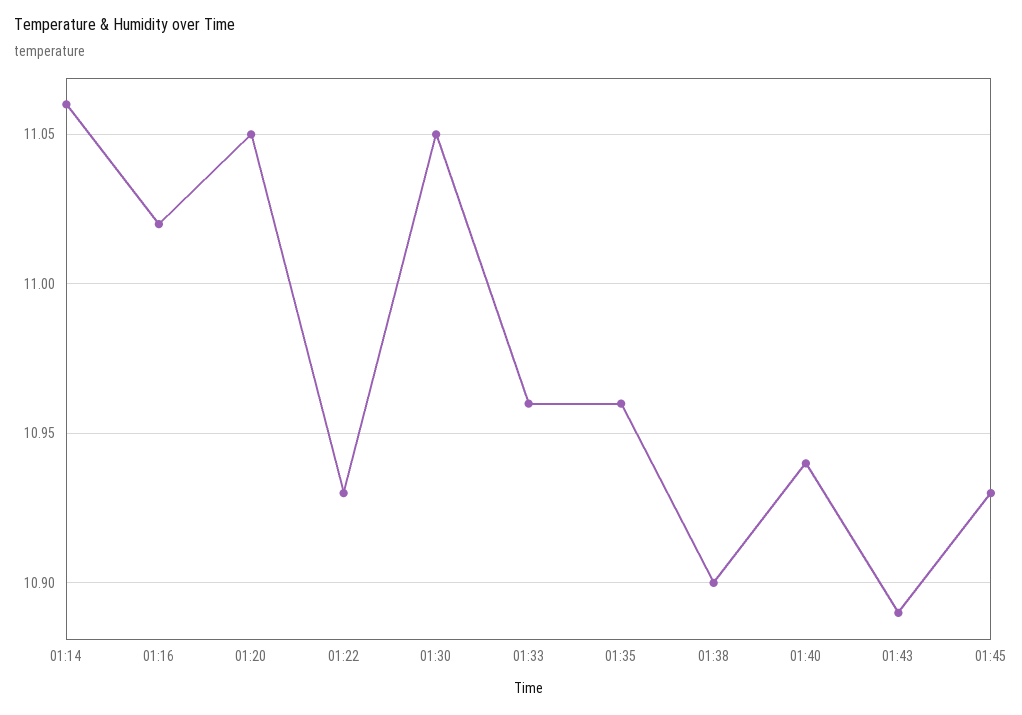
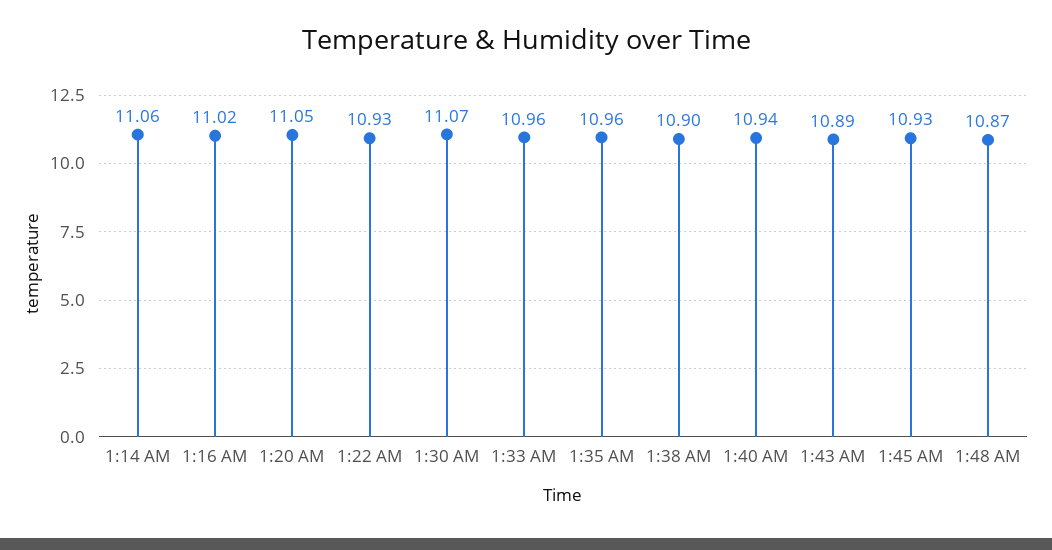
01:30: 11.05 -> 11.07
1:48 AM: none -> 10.87

